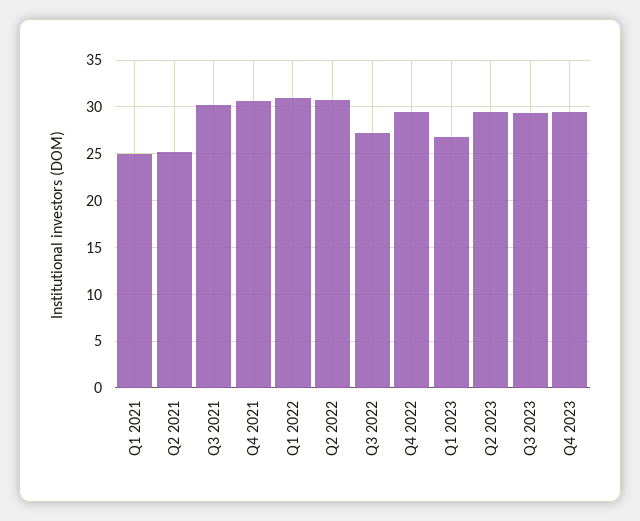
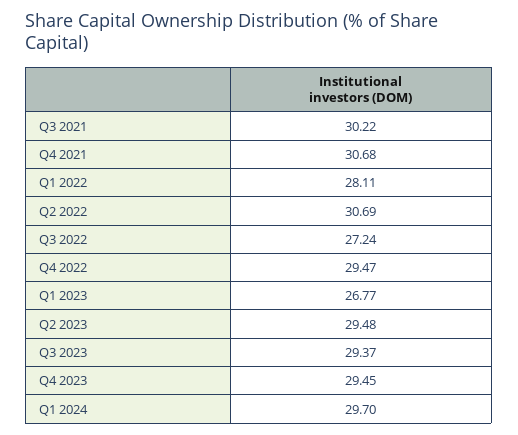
Q1 2021: 25 -> none
Q2 2021: 25 -> none
Q1 2022: 31 -> 28.11
Q1 2024: none -> 29.7

